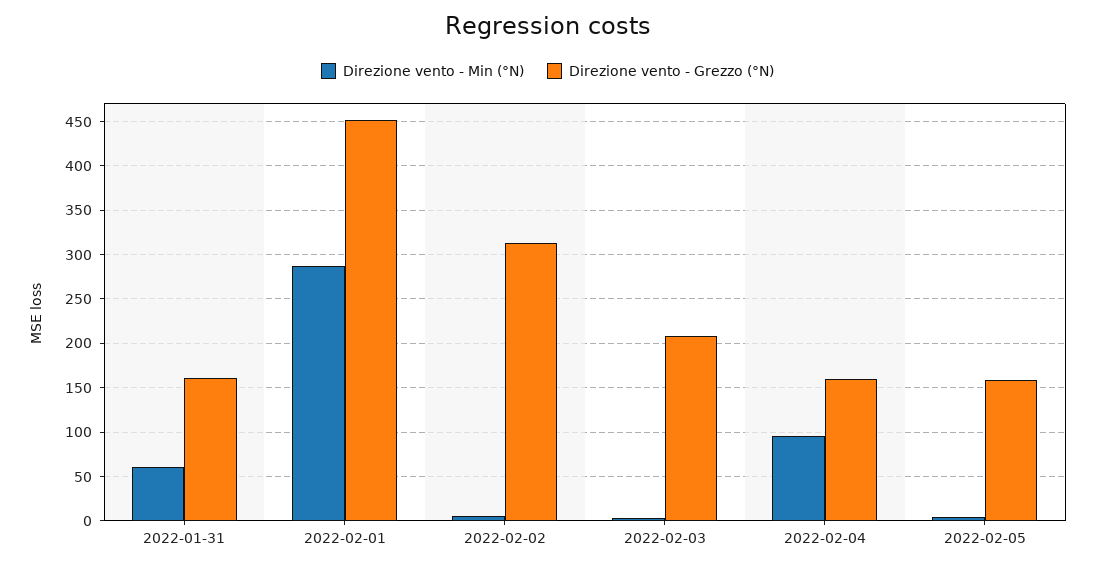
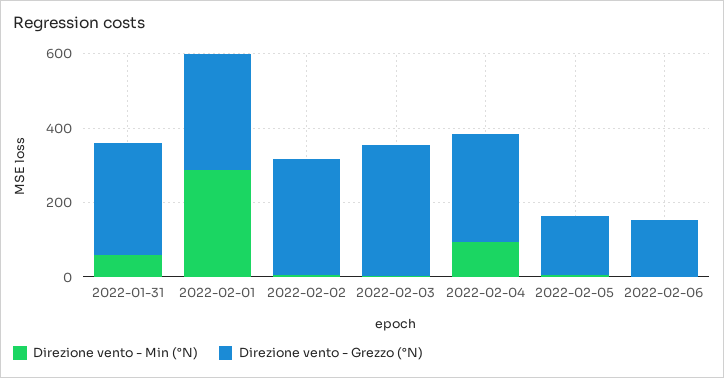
Direzione vento - Grezzo (°N), 2022-01-31: 160 -> 300
Direzione vento - Grezzo (°N), 2022-02-01: 450 -> 300
Direzione vento - Grezzo (°N), 2022-02-03: 210 -> 350
Direzione vento - Grezzo (°N), 2022-02-04: 160 -> 300
Direzione vento - Min (°N), 2022-02-06: none -> 0
Direzione vento - Grezzo (°N), 2022-02-06: none -> 150

